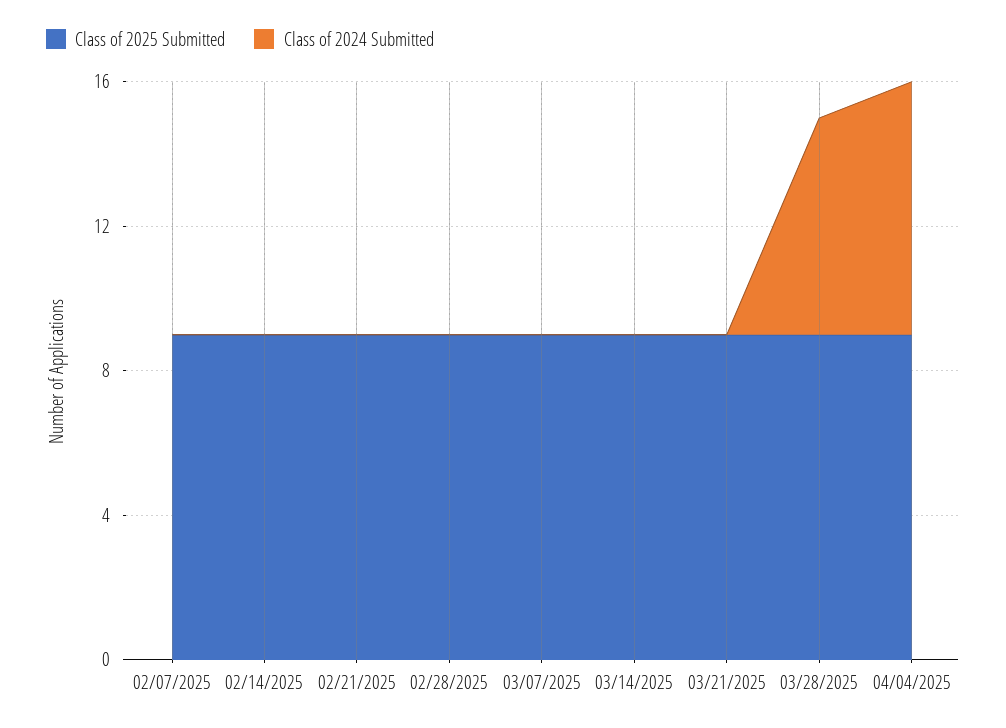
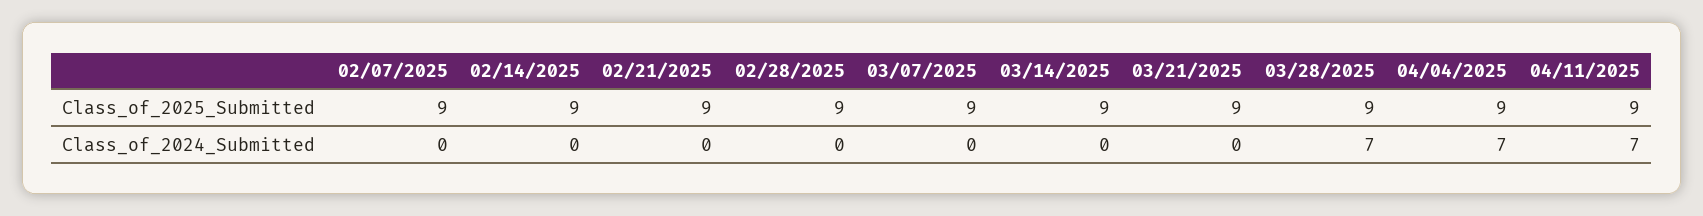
Class of 2024 Submitted, 03/28/2025: 6 -> 7
Class of 2025 Submitted, 04/11/2025: none -> 9
Class of 2024 Submitted, 04/11/2025: none -> 7

